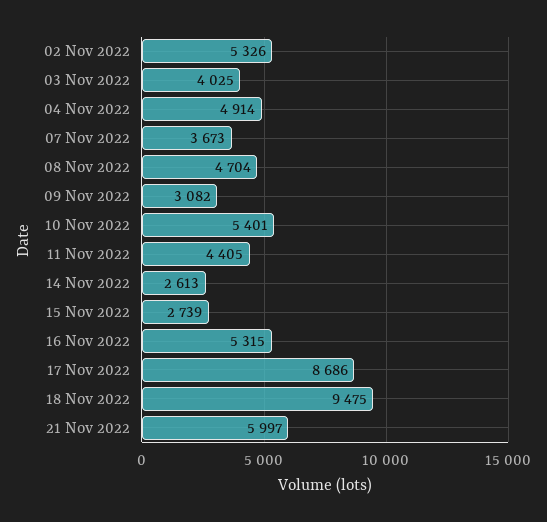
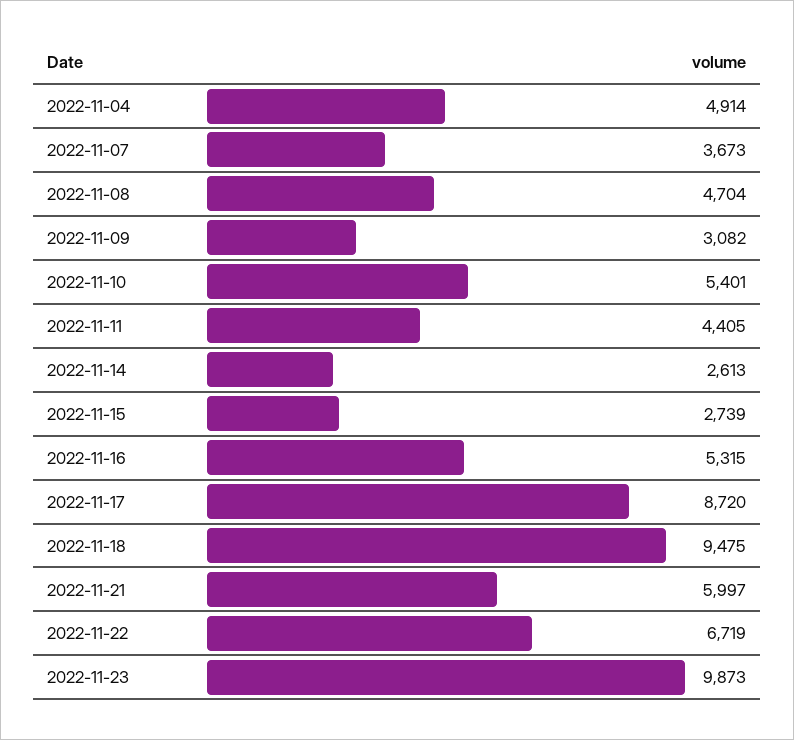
02 Nov 2022: 5326 -> none
03 Nov 2022: 4025 -> none
17 Nov 2022: 8686 -> 8720
2022-11-22: none -> 6719
2022-11-23: none -> 9873

